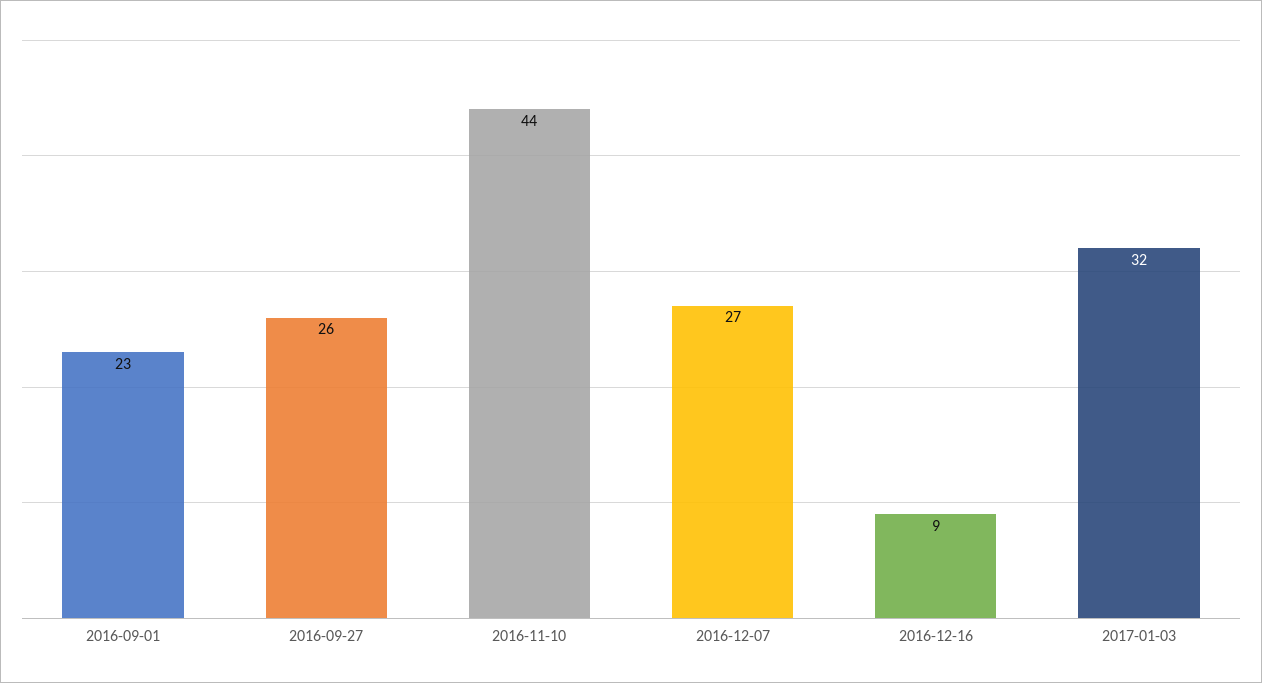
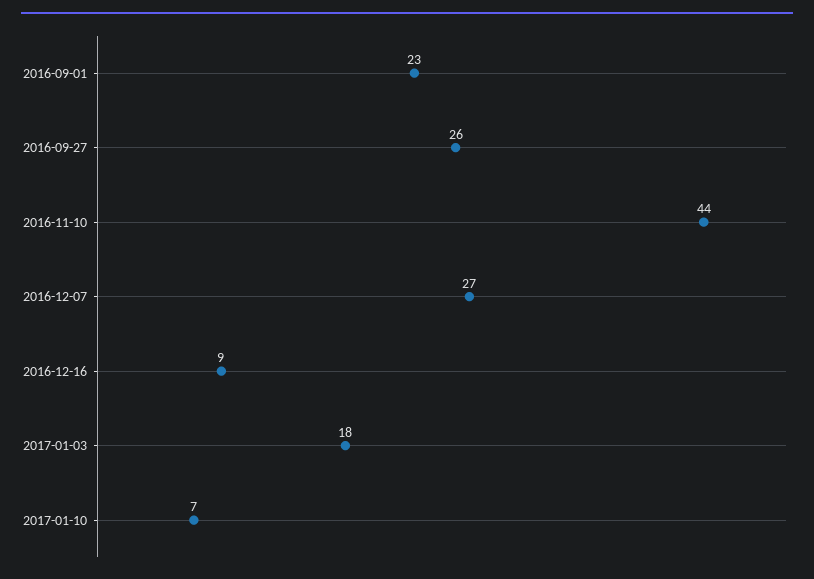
2017-01-03: 32 -> 18
2017-01-10: none -> 7

